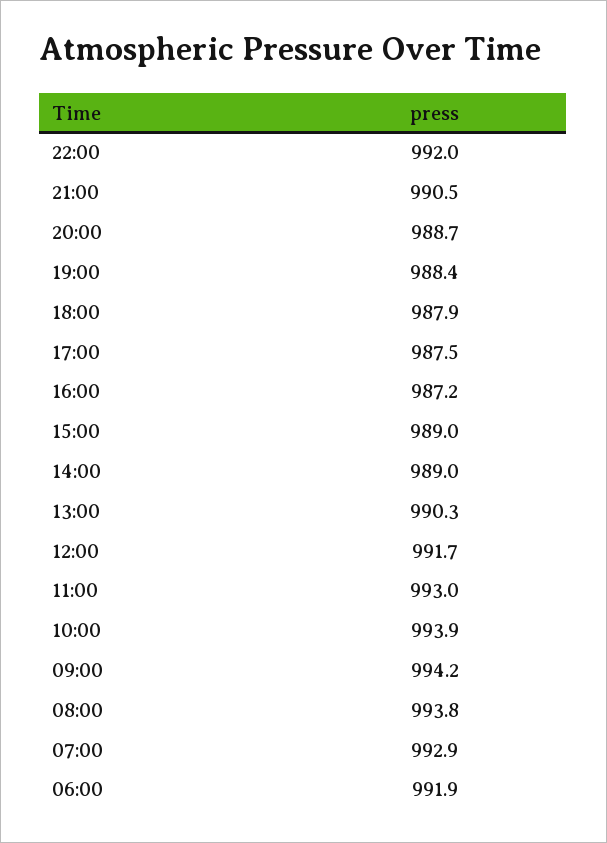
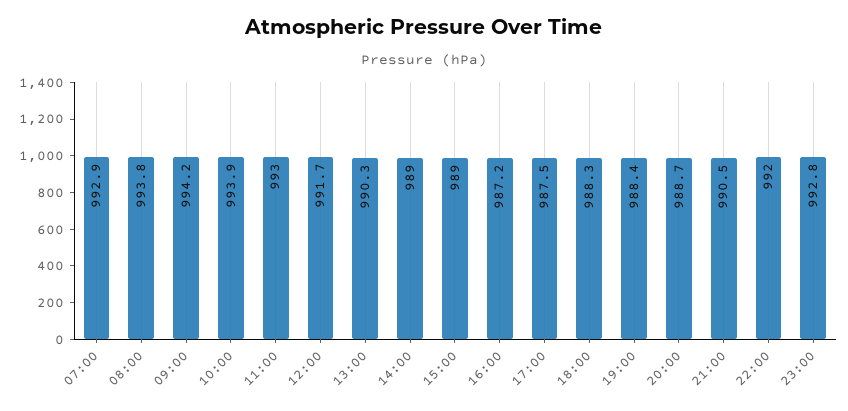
18:00: 987.9 -> 988.3
06:00: 991.9 -> none
23:00: none -> 992.8

